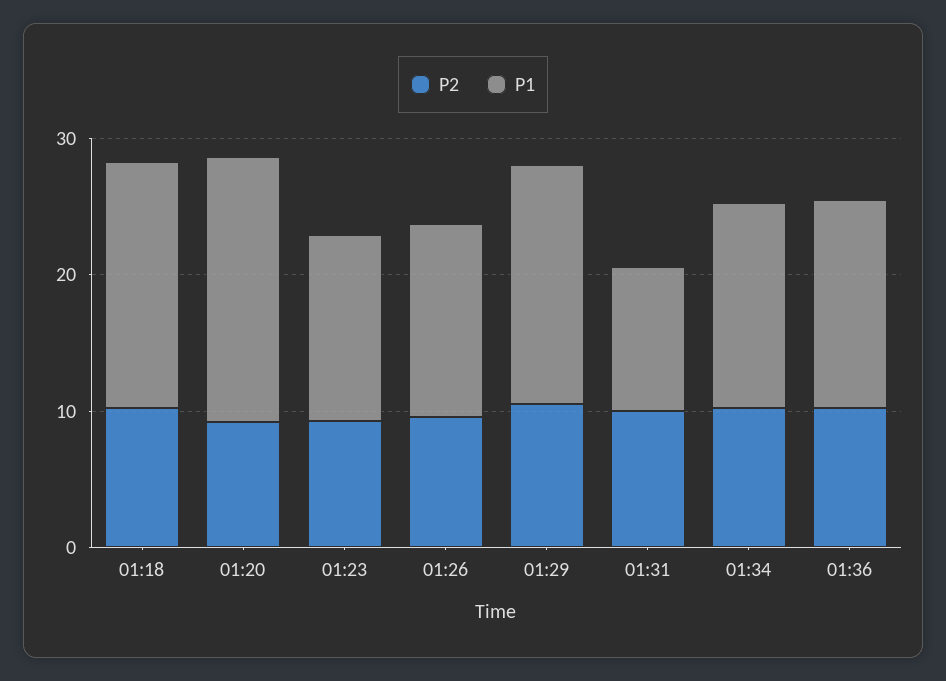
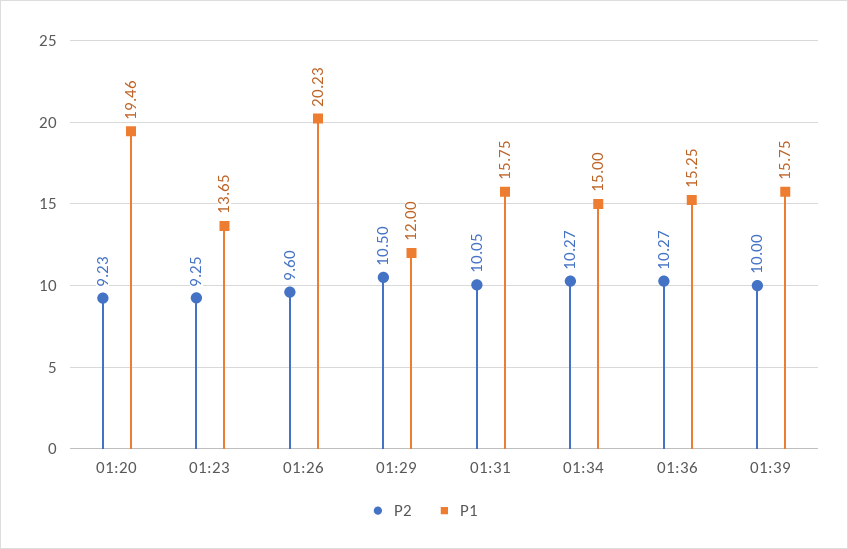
P2, 01:18: 10 -> none
P1, 01:18: 18 -> none
P1, 01:26: 14 -> 20.23
P1, 01:29: 18 -> 12
P1, 01:31: 10 -> 15.75
P2, 01:39: none -> 10
P1, 01:39: none -> 15.75

